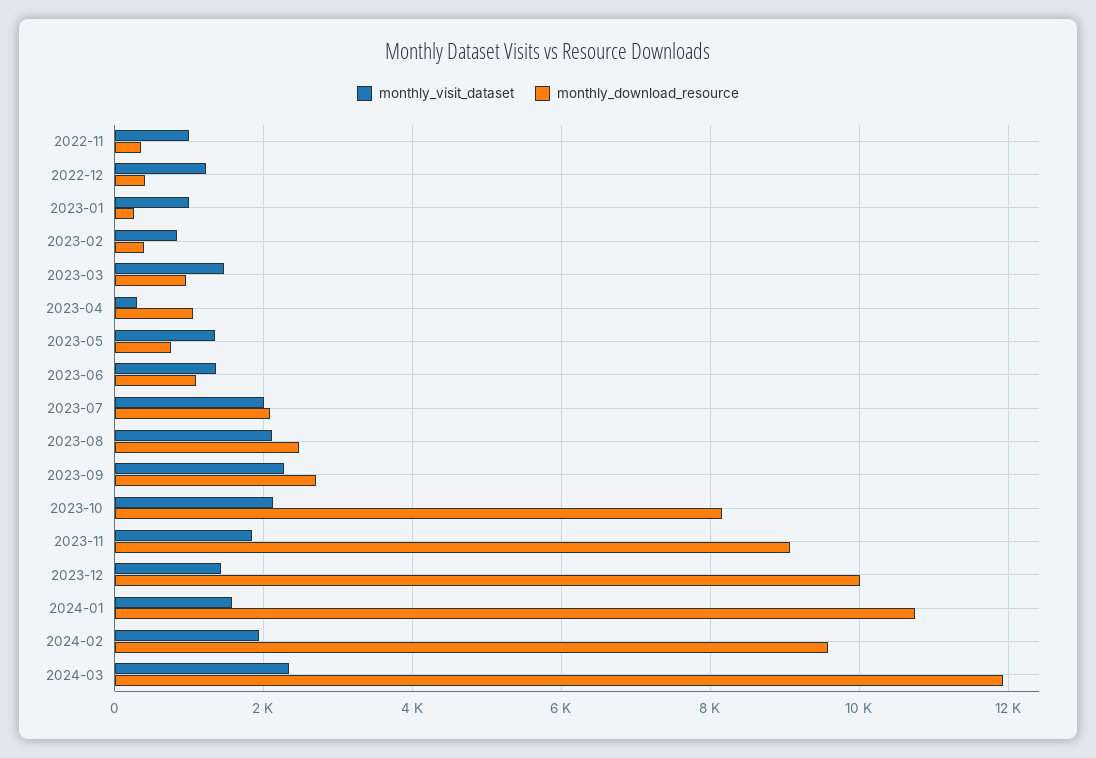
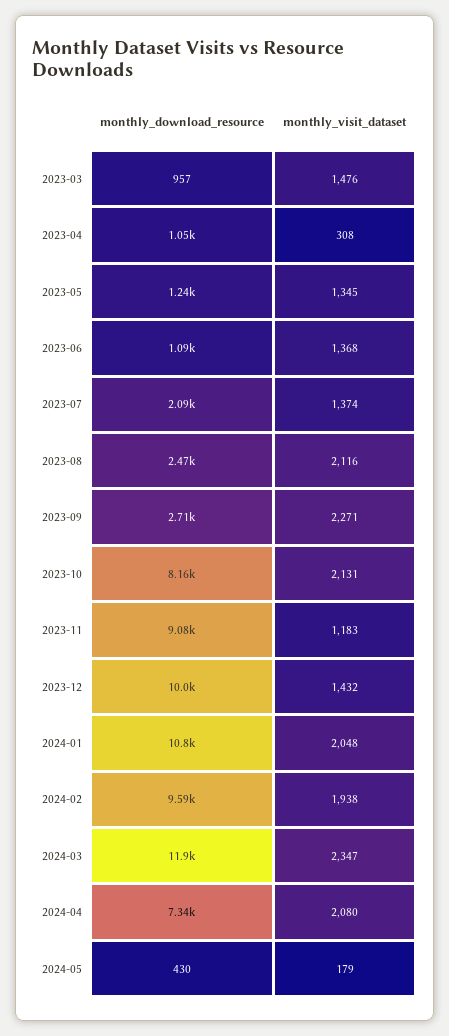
monthly_visit_dataset, 2022-11: 1000 -> none
monthly_download_resource, 2022-11: 400 -> none
monthly_visit_dataset, 2022-12: 1200 -> none
monthly_download_resource, 2022-12: 400 -> none
monthly_visit_dataset, 2023-01: 1000 -> none
monthly_download_resource, 2023-01: 200 -> none
monthly_visit_dataset, 2023-02: 800 -> none
monthly_download_resource, 2023-02: 400 -> none
monthly_download_resource, 2023-05: 800 -> 1240
monthly_visit_dataset, 2023-07: 2000 -> 1374
monthly_visit_dataset, 2023-11: 1800 -> 1183
monthly_visit_dataset, 2024-01: 1600 -> 2048
monthly_download_resource, 2024-04: none -> 7340
monthly_visit_dataset, 2024-04: none -> 2080
monthly_download_resource, 2024-05: none -> 430
monthly_visit_dataset, 2024-05: none -> 179

